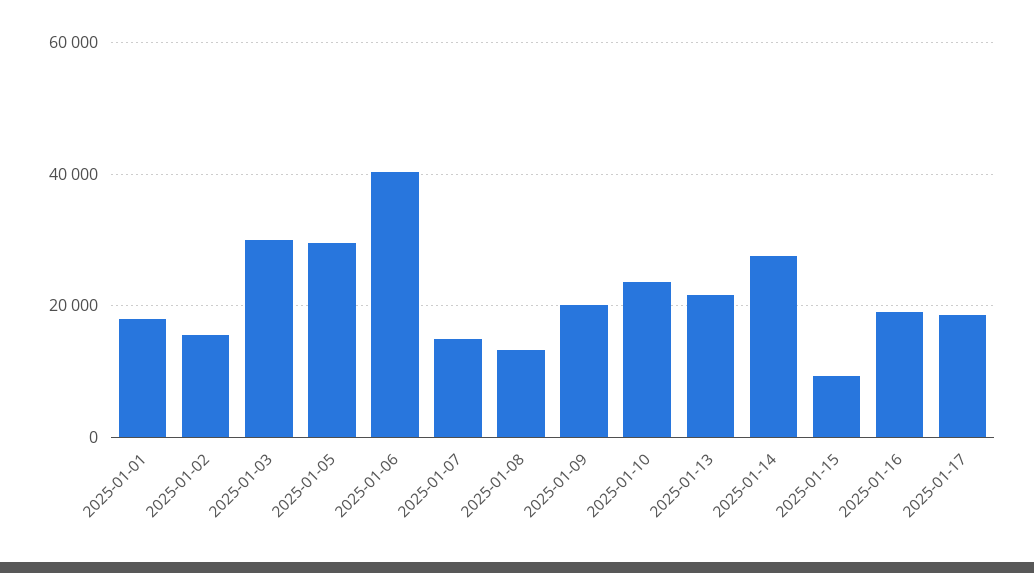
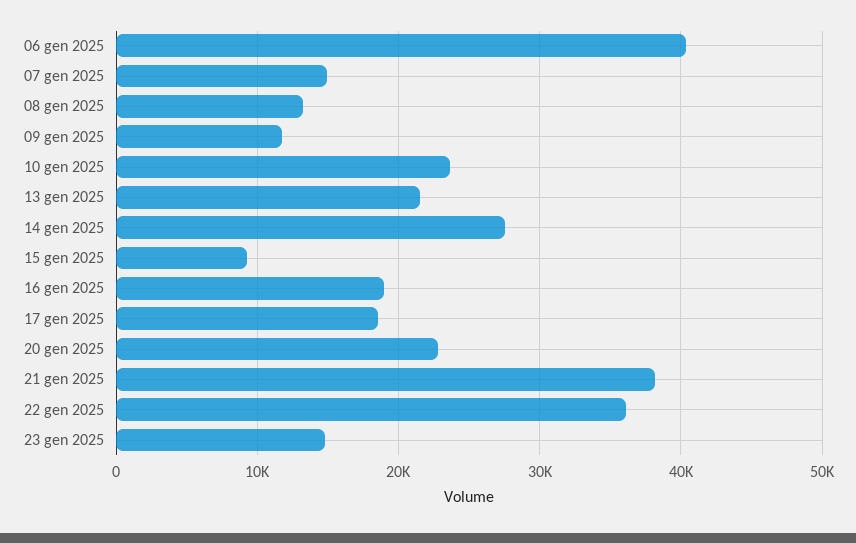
2025-01-01: 18000 -> none
2025-01-02: 16000 -> none
2025-01-03: 30000 -> none
2025-01-05: 30000 -> none
2025-01-09: 20000 -> 12000
20 gen 2025: none -> 23000
21 gen 2025: none -> 38000
22 gen 2025: none -> 36000
23 gen 2025: none -> 15000

